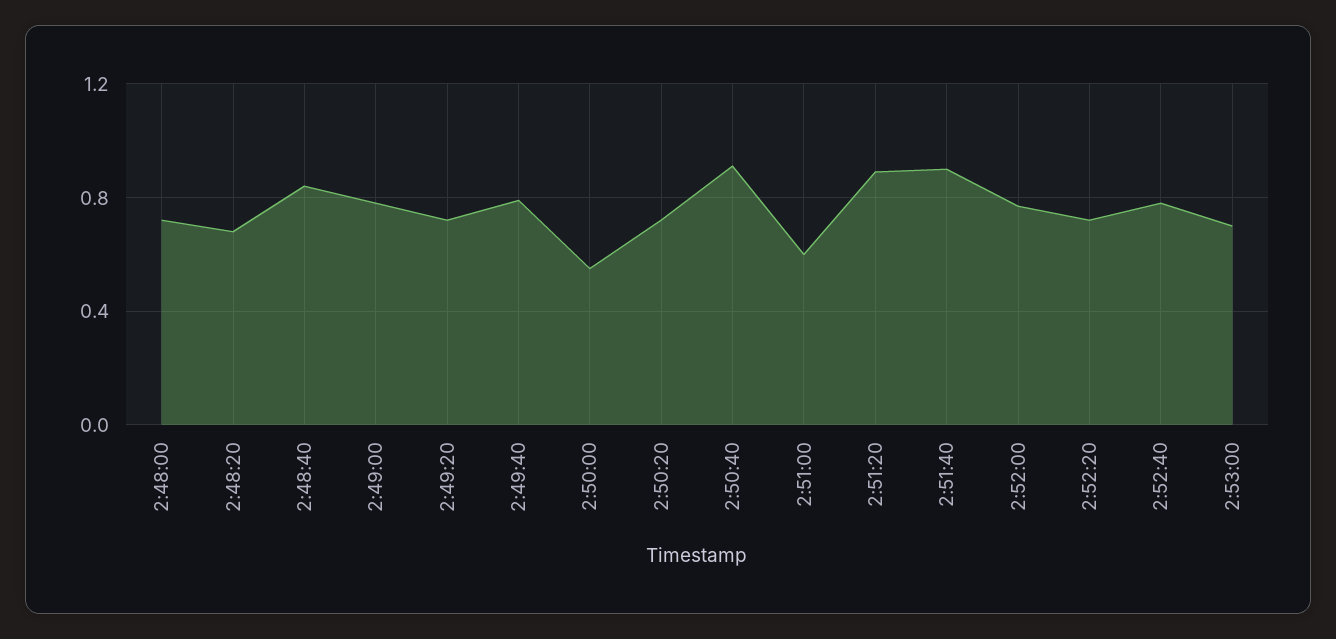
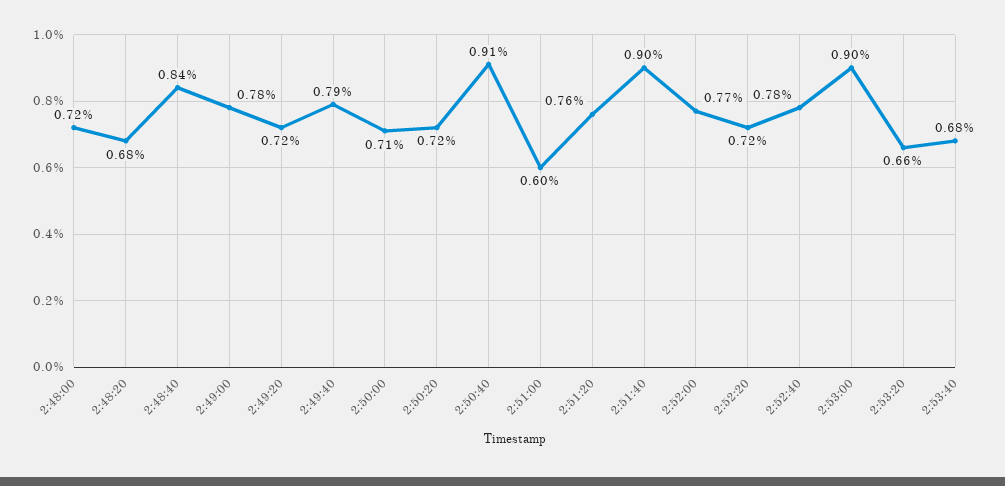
2:50:00: 0.55 -> 0.71
2:51:20: 0.9 -> 0.76
2:53:00: 0.7 -> 0.9
2:53:20: none -> 0.66
2:53:40: none -> 0.68

